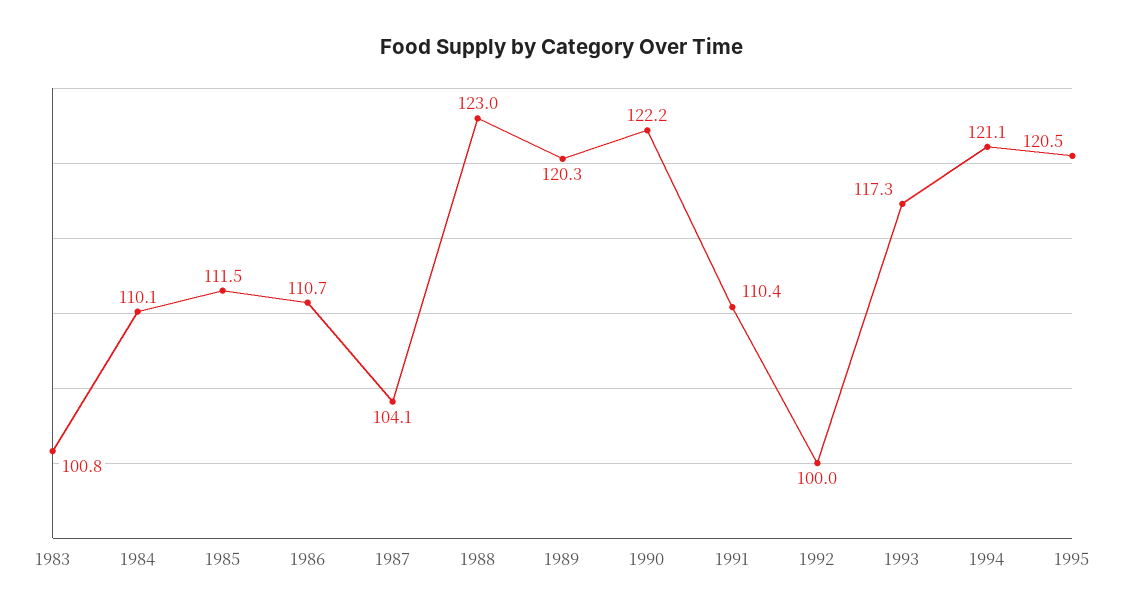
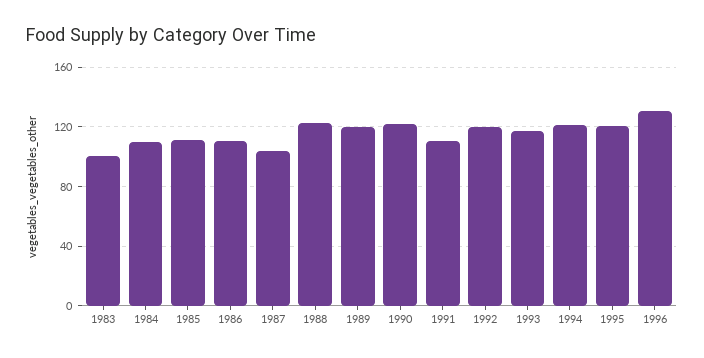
1992: 100 -> 120
1996: none -> 130

